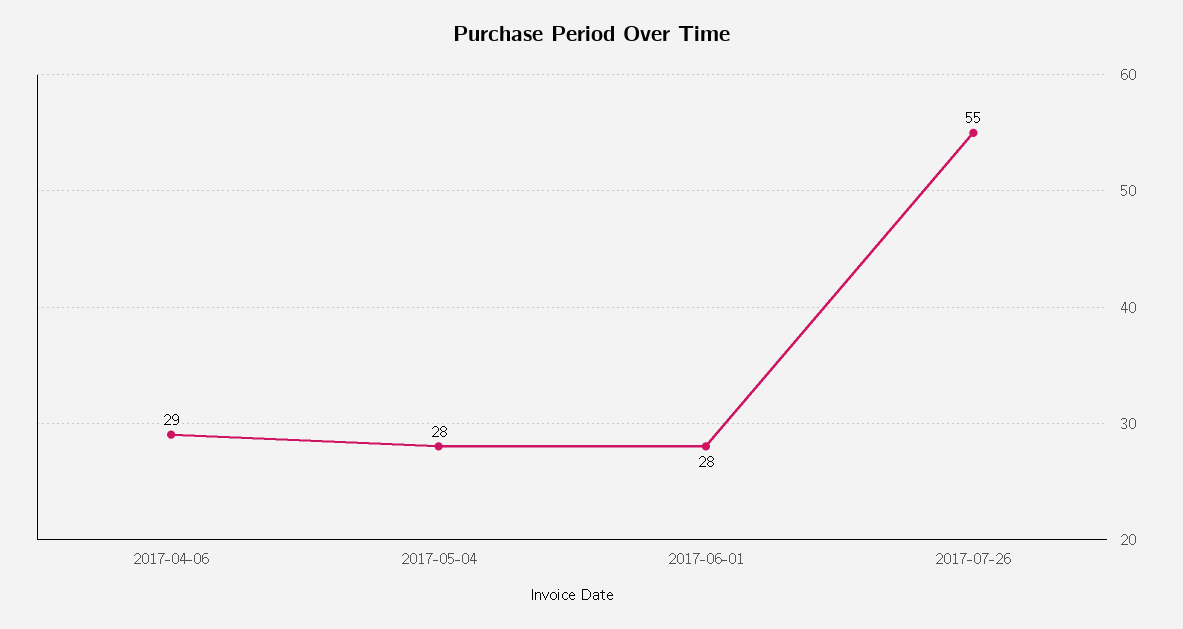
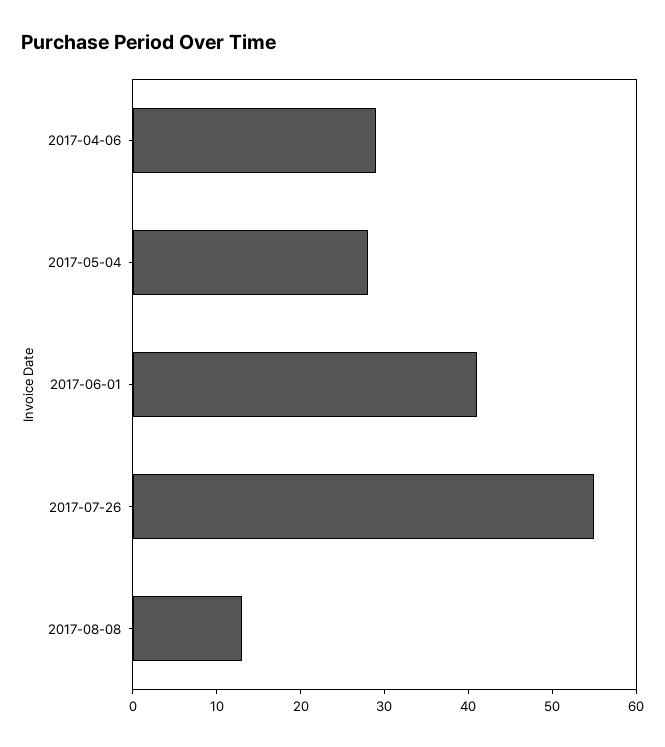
2017-06-01: 28 -> 41
2017-08-08: none -> 13

